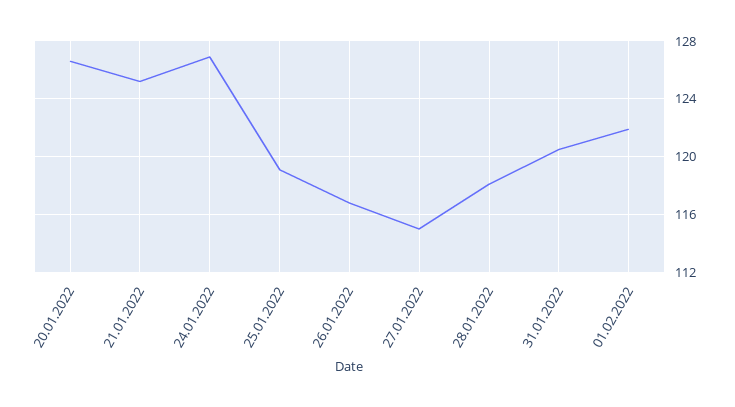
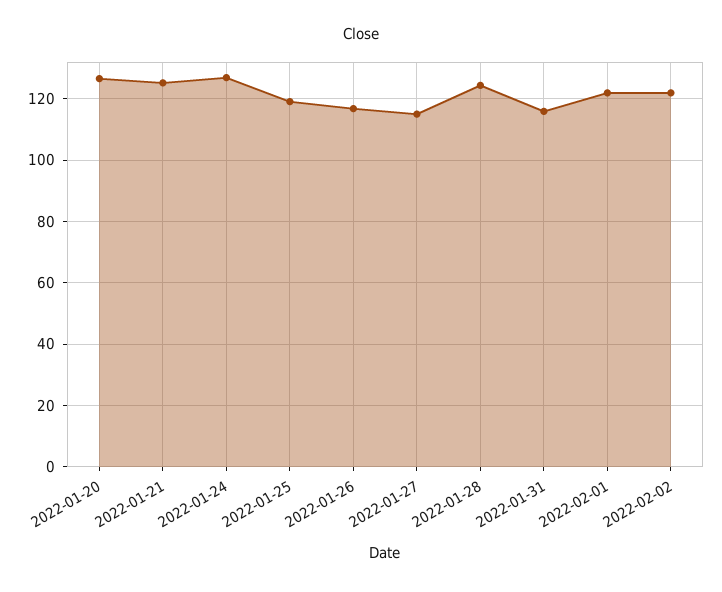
28.01.2022: 118 -> 124
31.01.2022: 120.5 -> 116
2022-02-02: none -> 122

